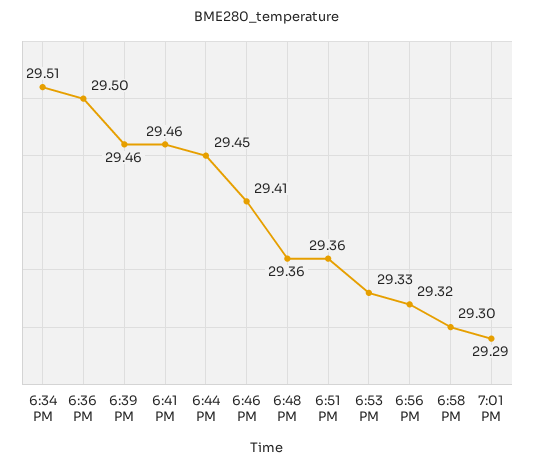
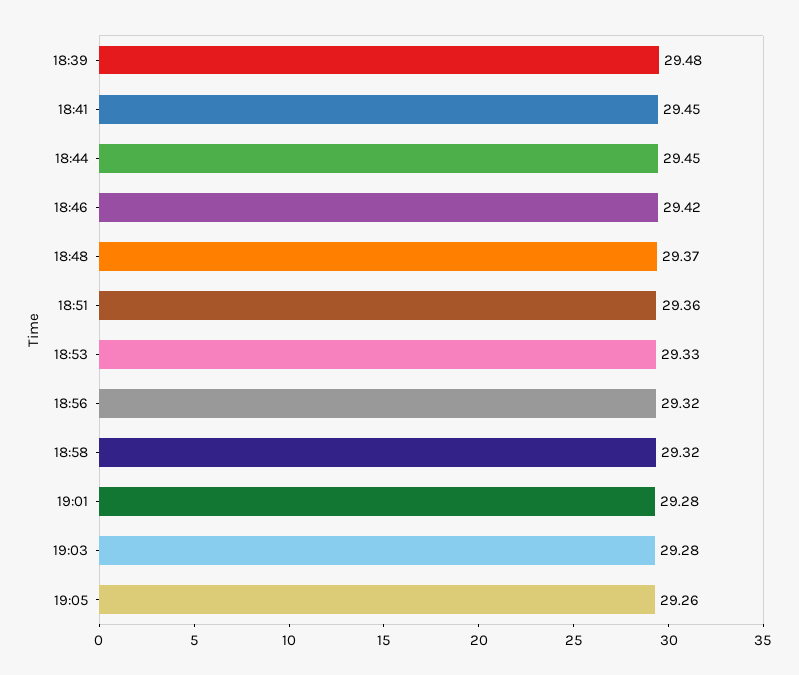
6:34 PM: 29.51 -> none
6:36 PM: 29.5 -> none
6:39 PM: 29.46 -> 29.48
6:41 PM: 29.46 -> 29.45
6:46 PM: 29.41 -> 29.42
6:48 PM: 29.36 -> 29.37
6:58 PM: 29.3 -> 29.32
7:01 PM: 29.29 -> 29.28
19:03: none -> 29.28
19:05: none -> 29.26

